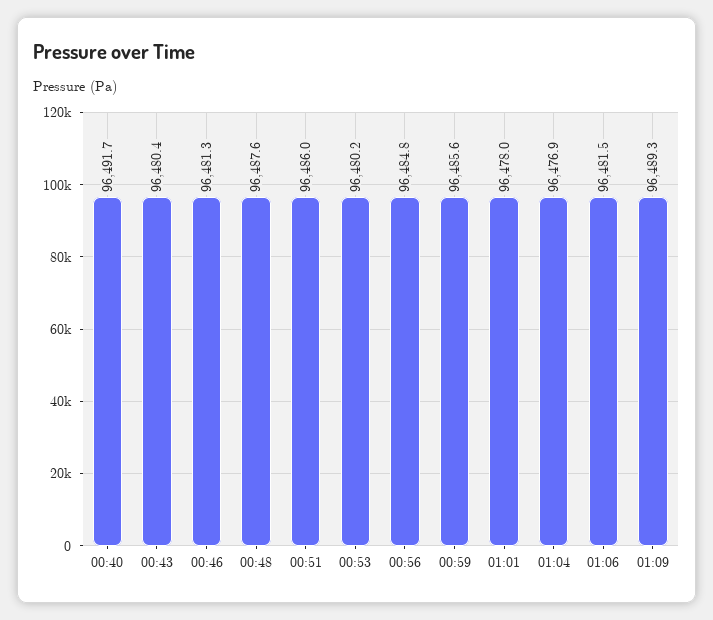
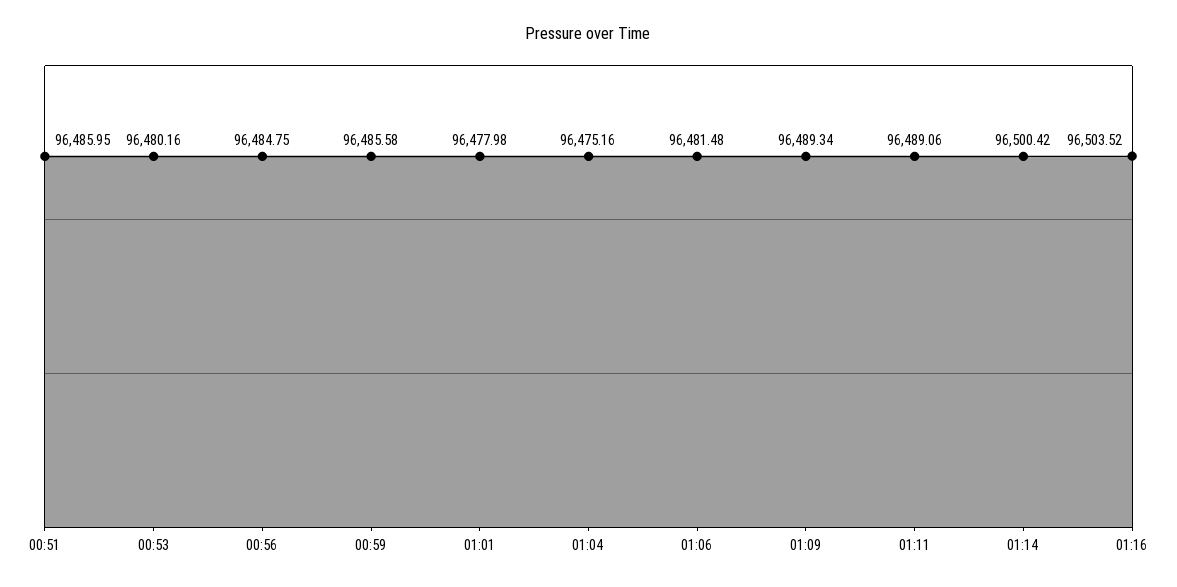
00:40: 96491.7 -> none
00:43: 96480.4 -> none
00:46: 96481.3 -> none
00:48: 96487.6 -> none
01:04: 96476.9 -> 96475.16
01:11: none -> 96489.06
01:14: none -> 96500.42
01:16: none -> 96503.52

